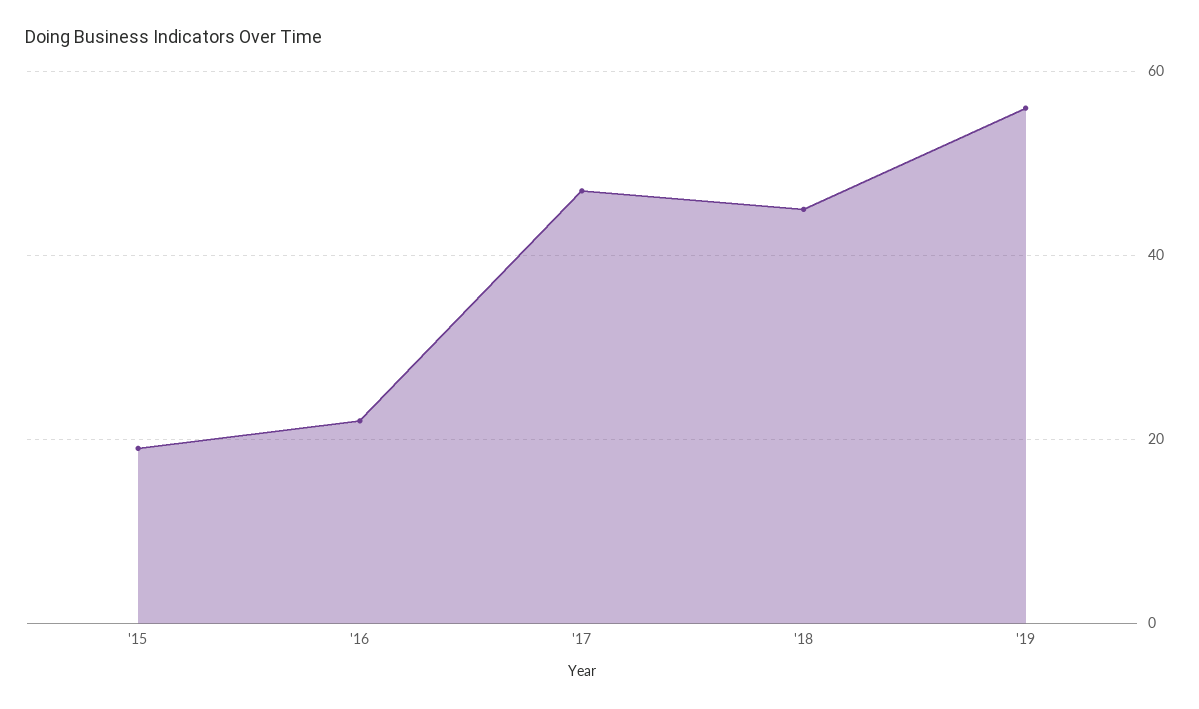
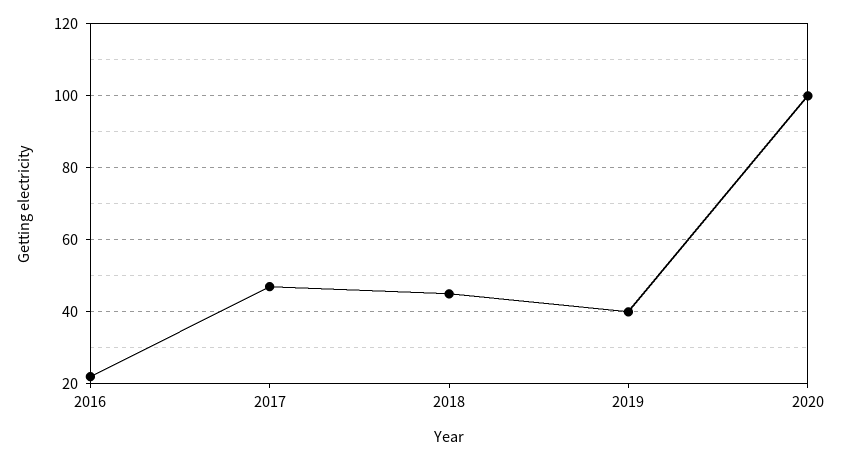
'15: 20 -> none
'19: 55 -> 40
2020: none -> 100

